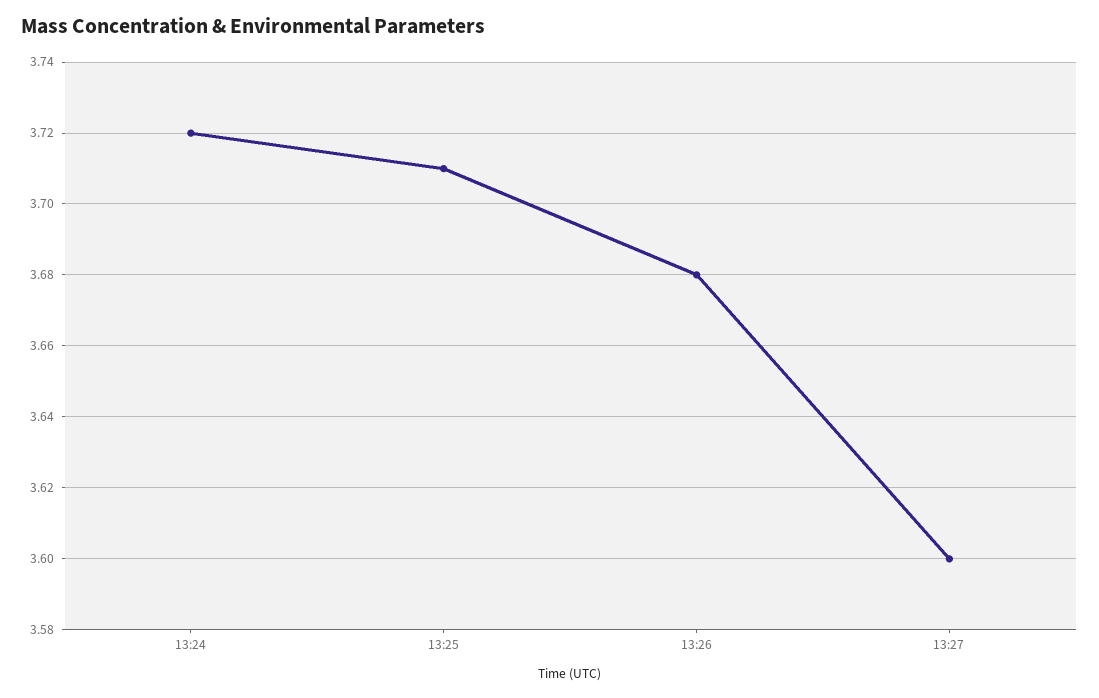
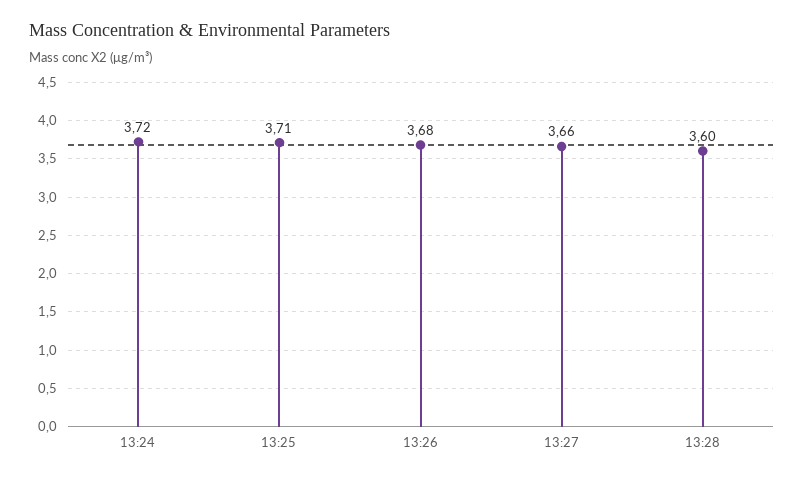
13:27: 3.6 -> 3.66
13:28: none -> 3.6

